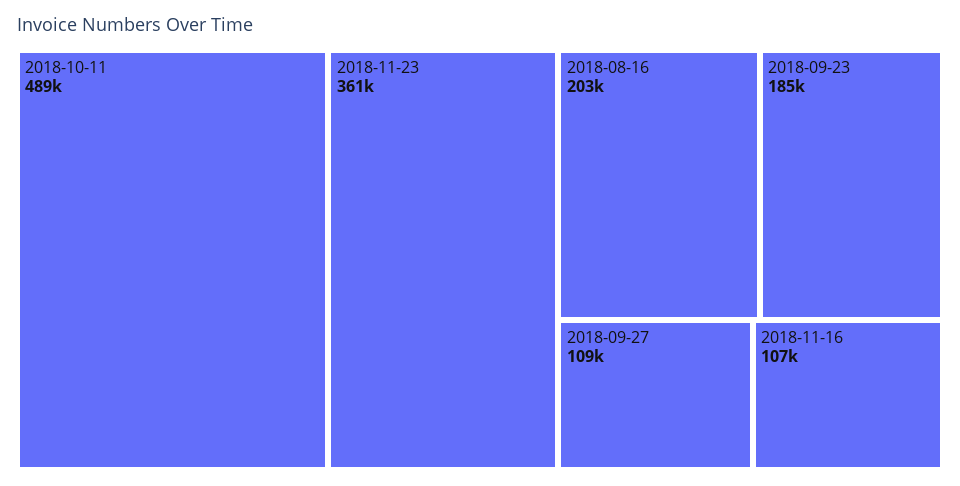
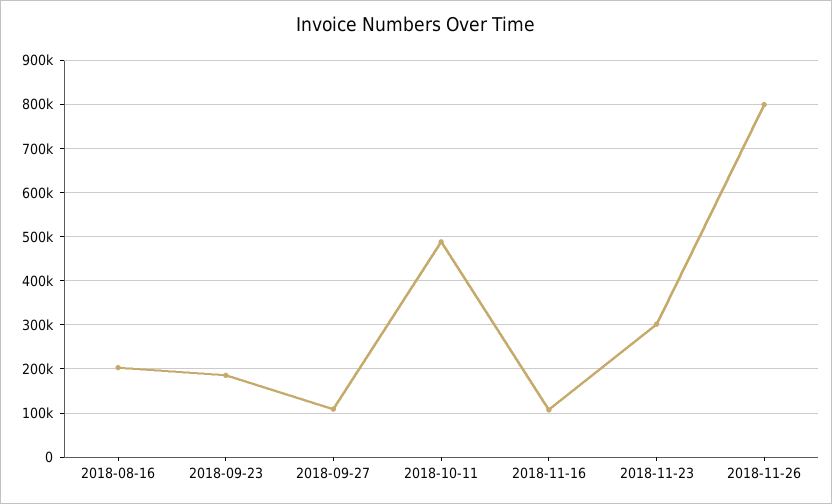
2018-11-23: 361000 -> 300000
2018-11-26: none -> 800000

